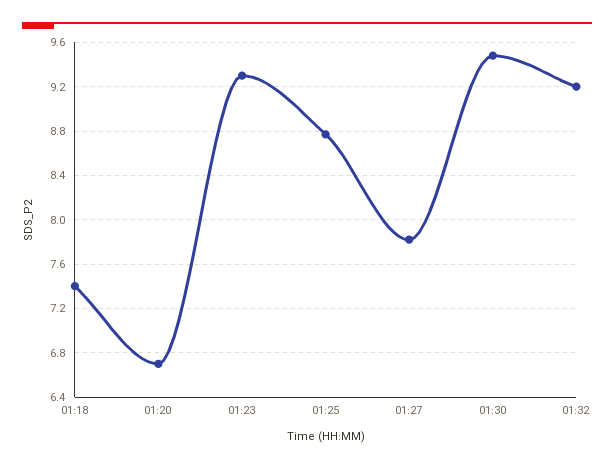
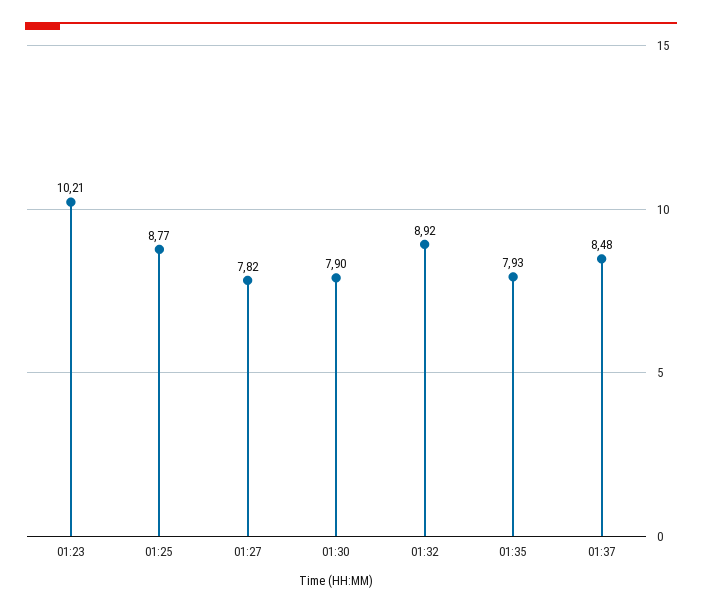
01:18: 7.4 -> none
01:20: 6.7 -> none
01:23: 9.3 -> 10.21
01:30: 9.5 -> 7.9
01:32: 9.2 -> 8.92
01:35: none -> 7.93
01:37: none -> 8.48

